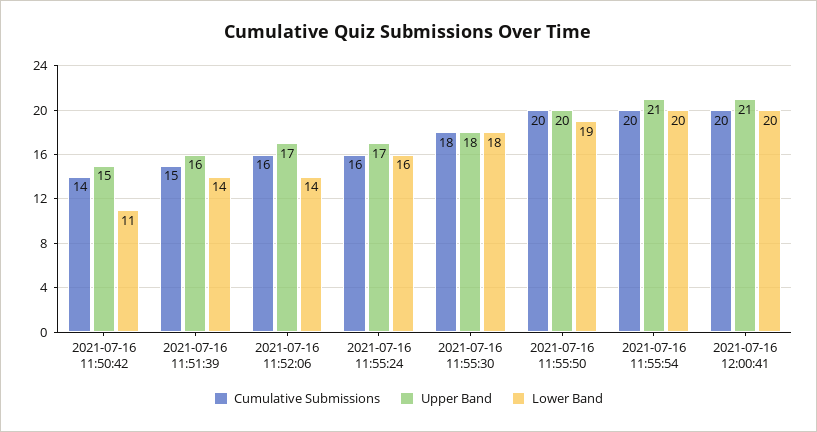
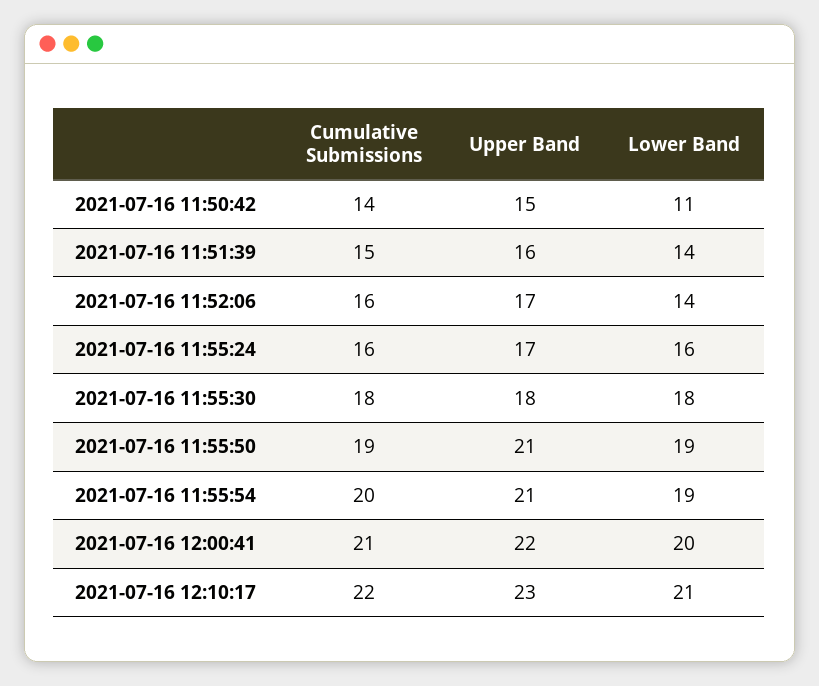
Cumulative Submissions, 2021-07-16 11:55:50: 20 -> 19
Upper Band, 2021-07-16 11:55:50: 20 -> 21
Lower Band, 2021-07-16 11:55:54: 20 -> 19
Cumulative Submissions, 2021-07-16 12:00:41: 20 -> 21
Upper Band, 2021-07-16 12:00:41: 21 -> 22
Cumulative Submissions, 2021-07-16 12:10:17: none -> 22
Upper Band, 2021-07-16 12:10:17: none -> 23
Lower Band, 2021-07-16 12:10:17: none -> 21

